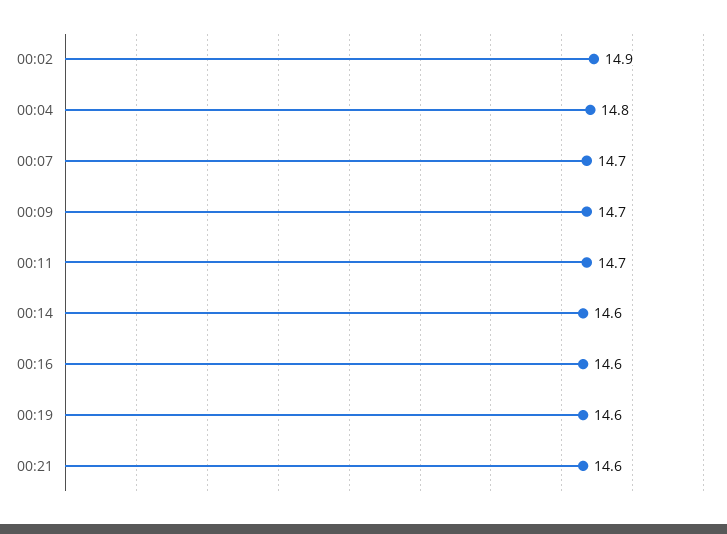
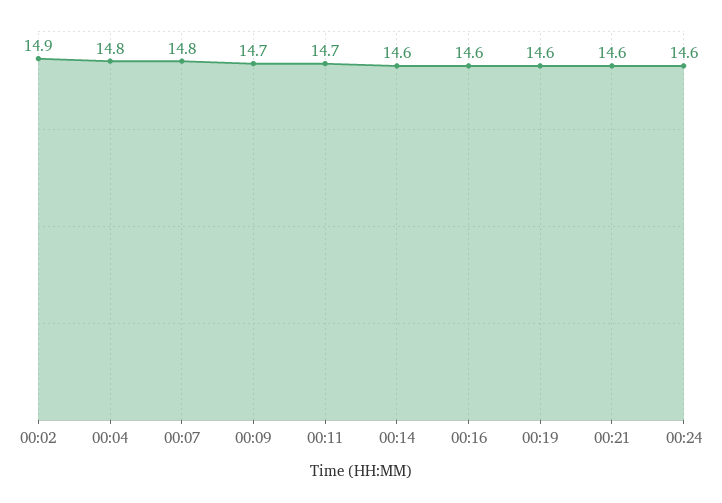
00:07: 14.7 -> 14.8
00:24: none -> 14.6

